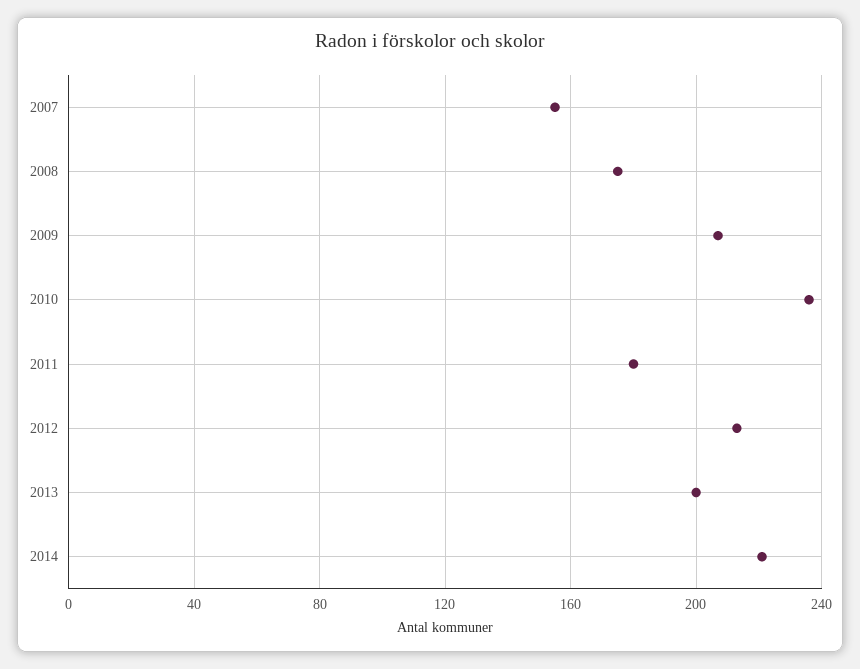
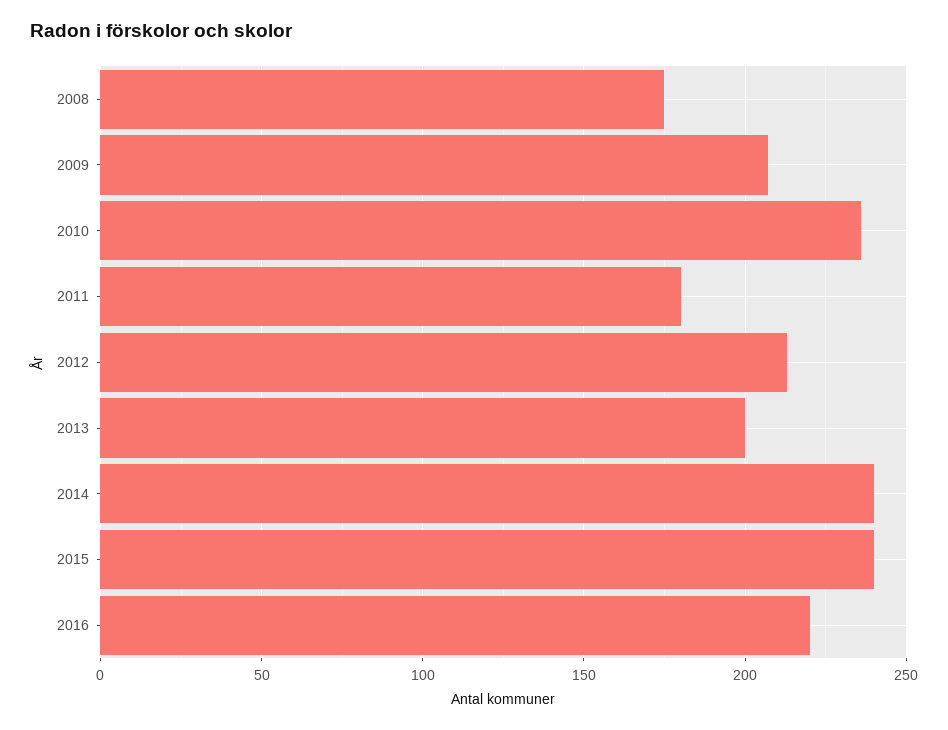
2007: 155 -> none
2014: 220 -> 240
2015: none -> 240
2016: none -> 220

